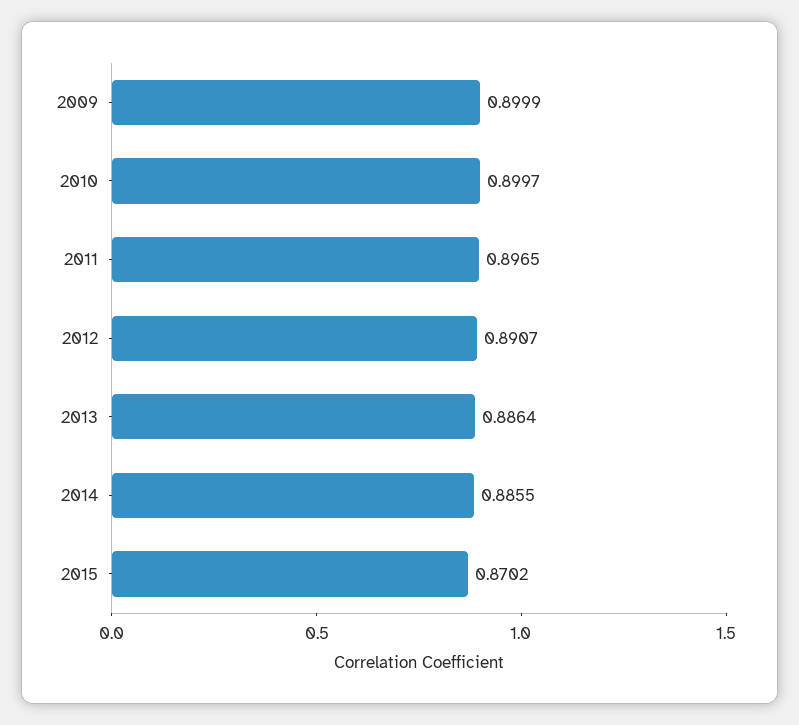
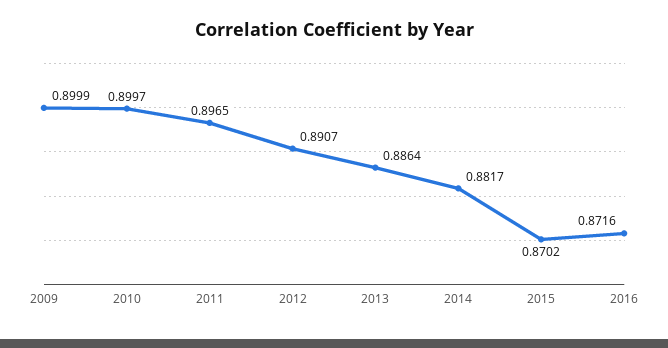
2014: 0.8855 -> 0.8817
2016: none -> 0.8716

